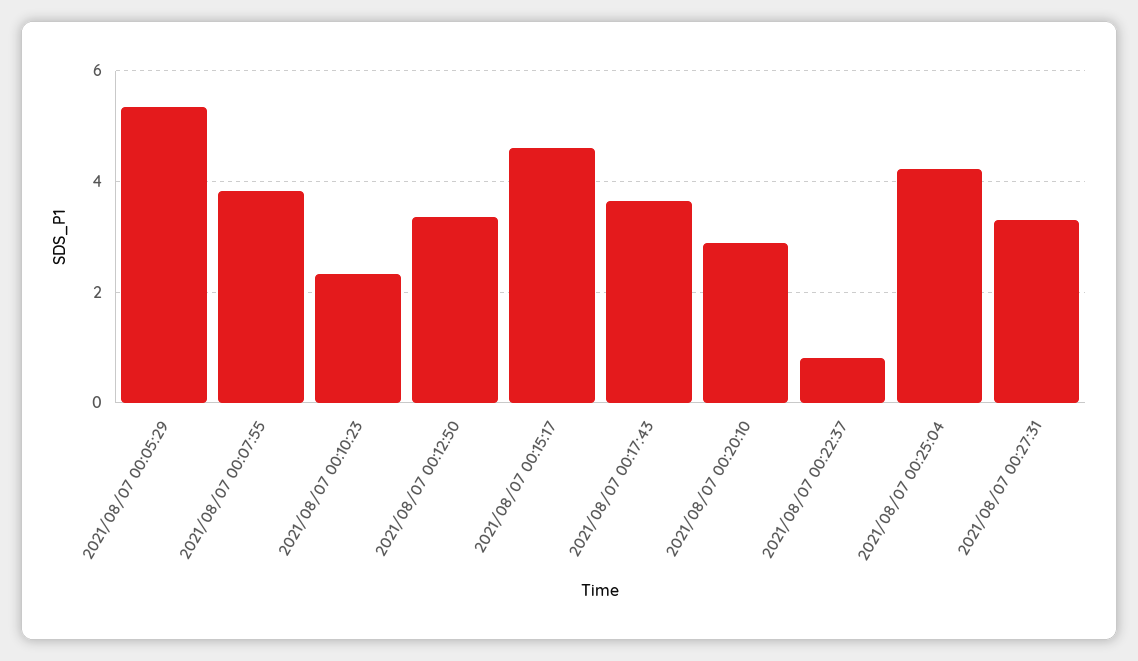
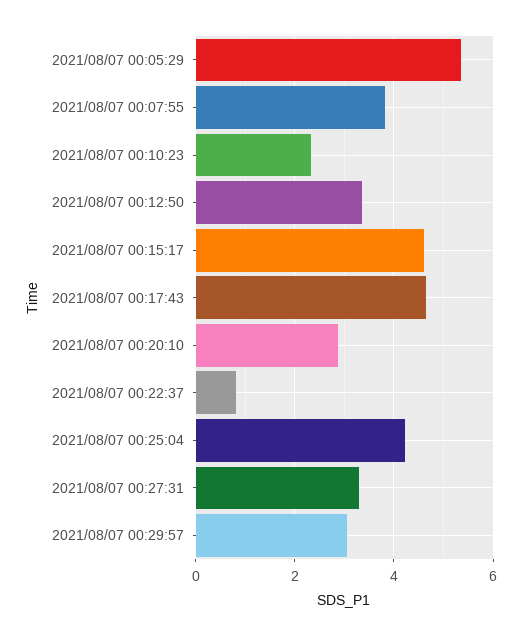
2021/08/07 00:17:43: 3.6 -> 4.6
2021/08/07 00:29:57: none -> 3

